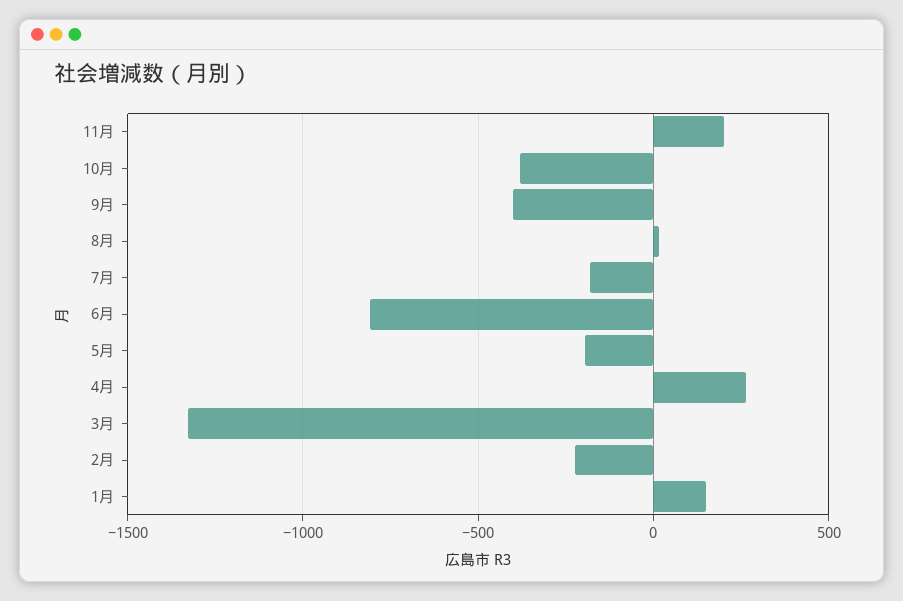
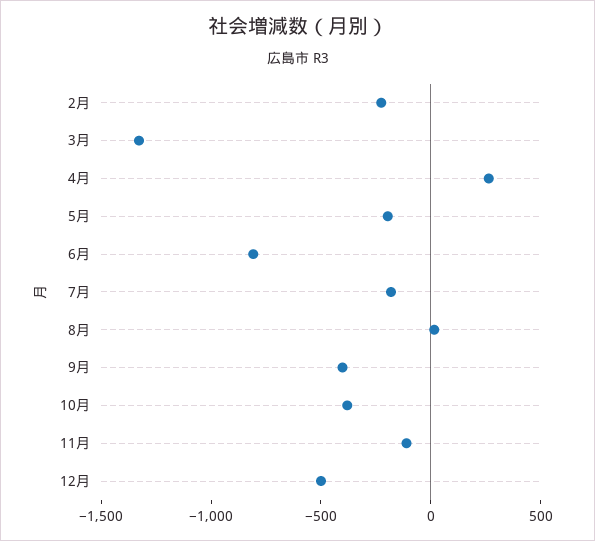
11月: 200 -> -100
1月: 150 -> none
12月: none -> -500

